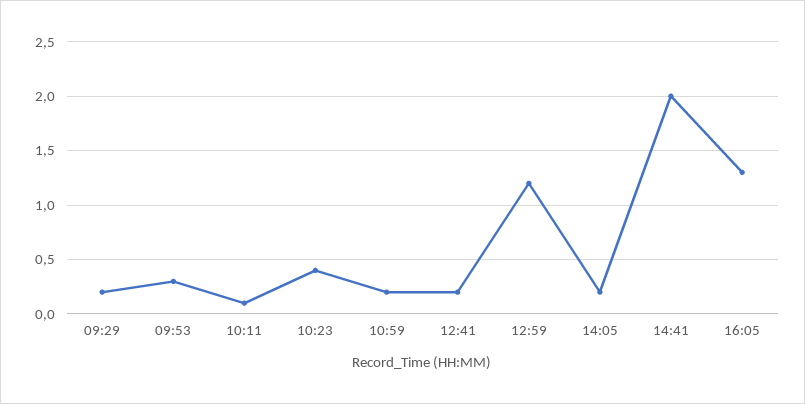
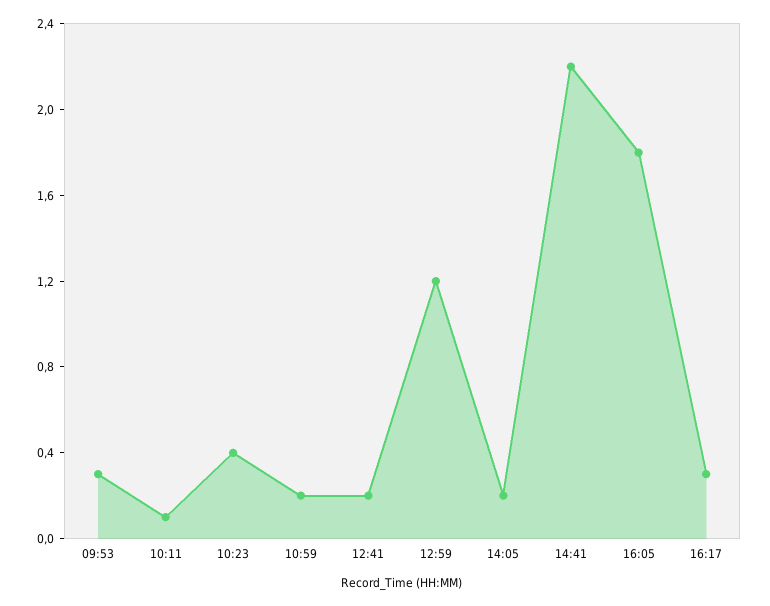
09:29: 0.2 -> none
14:41: 2 -> 2.2
16:05: 1.3 -> 1.8
16:17: none -> 0.3

